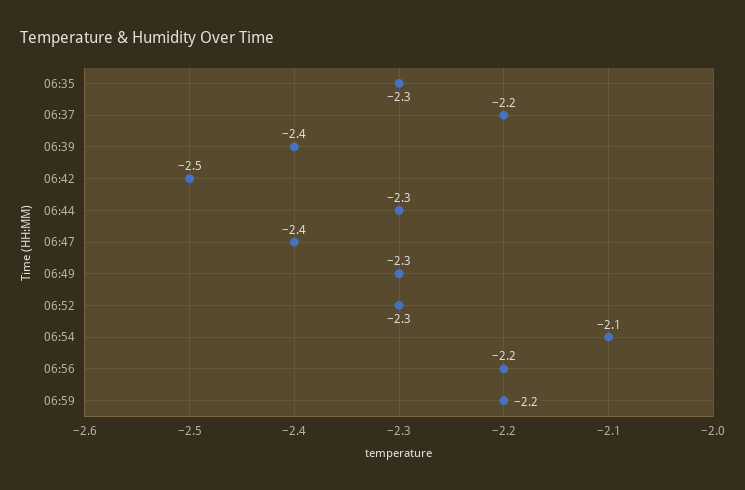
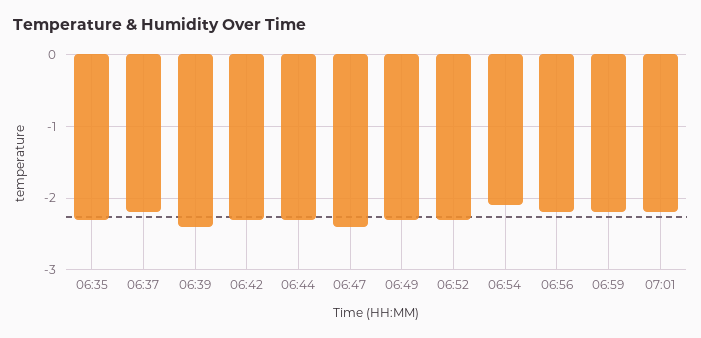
06:42: -2.5 -> -2.3
07:01: none -> -2.2

